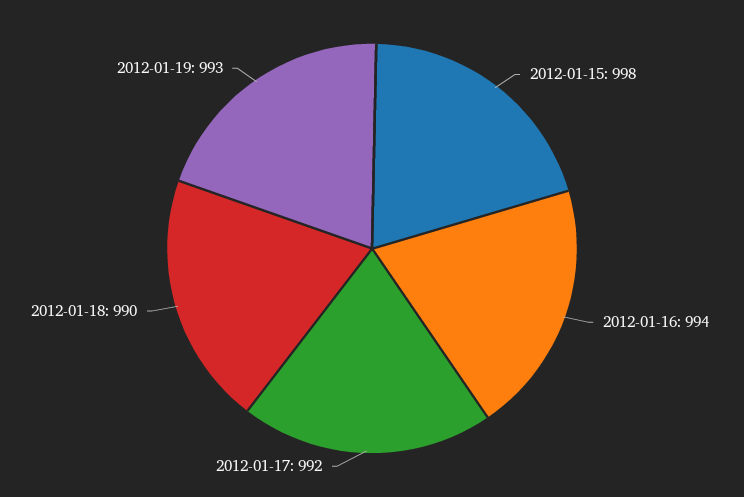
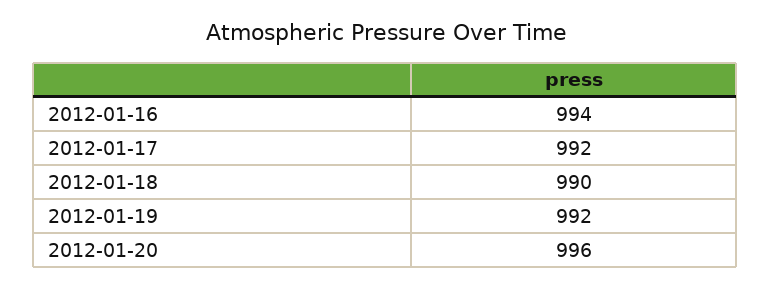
2012-01-15: 998 -> none
2012-01-19: 993 -> 992
2012-01-20: none -> 996

